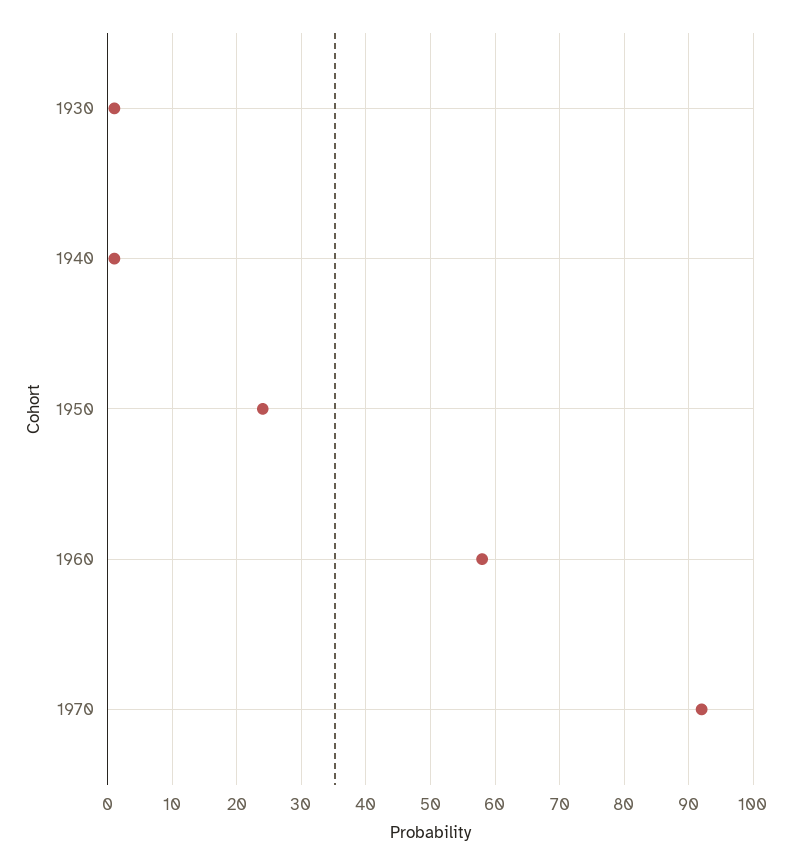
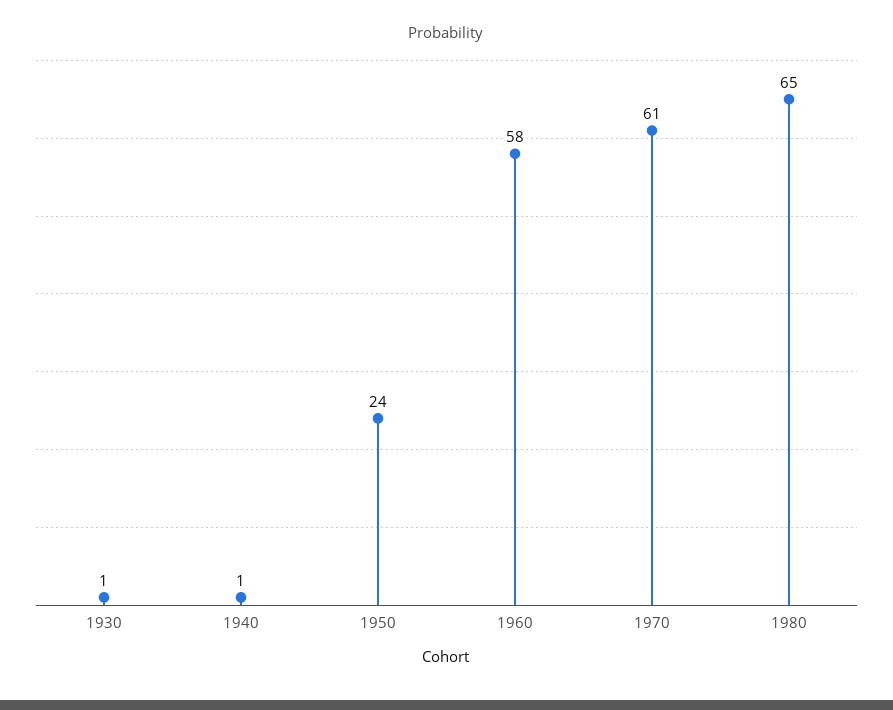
1970: 92 -> 61
1980: none -> 65

